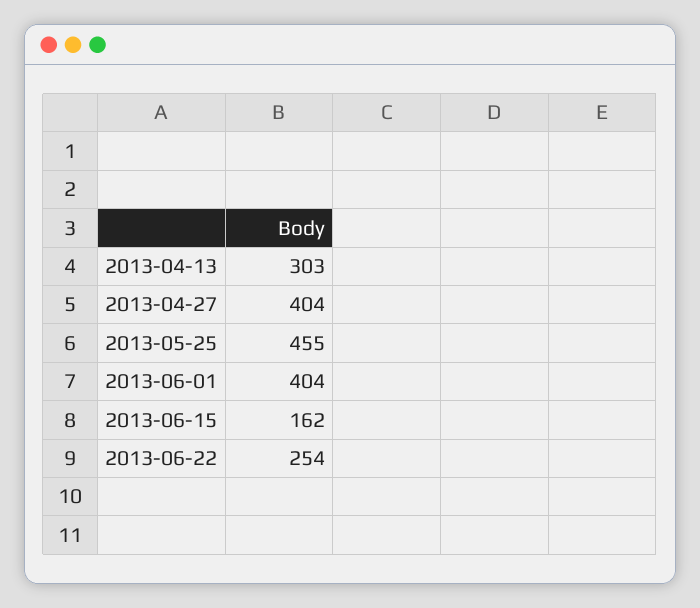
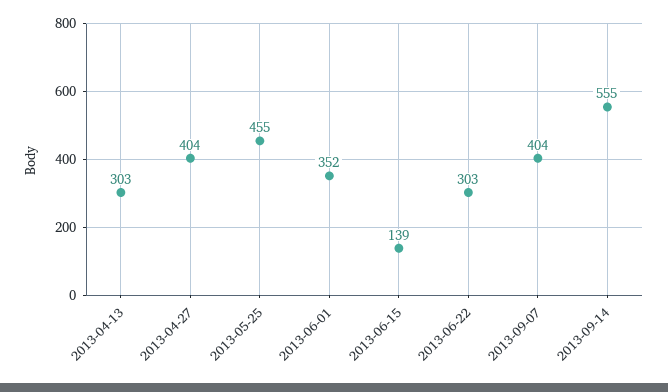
2013-06-01: 404 -> 352
2013-06-15: 162 -> 139
2013-06-22: 254 -> 303
2013-09-07: none -> 404
2013-09-14: none -> 555

